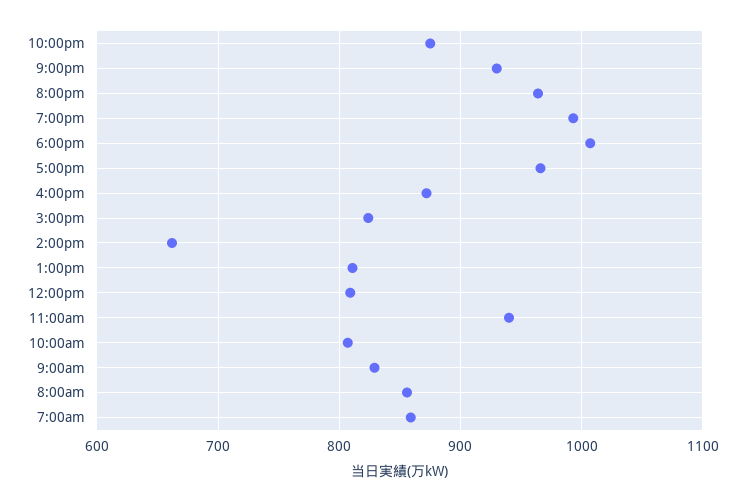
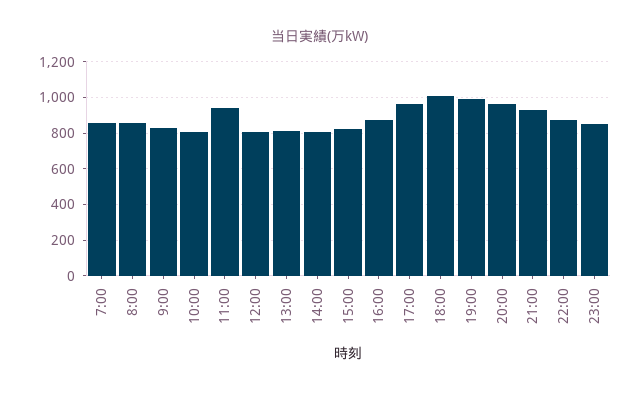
2:00pm: 660 -> 800
23:00: none -> 850

